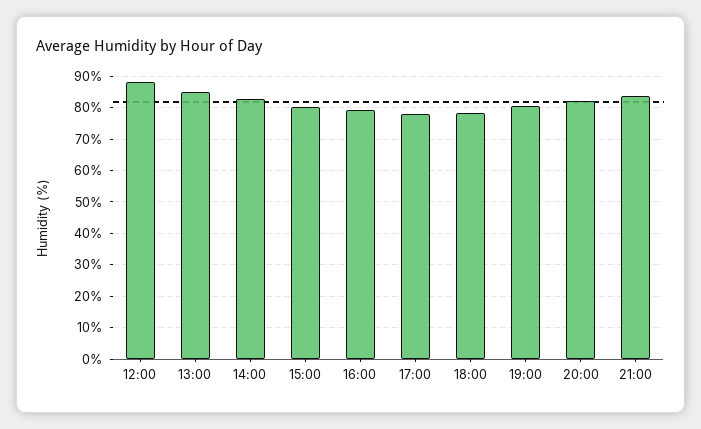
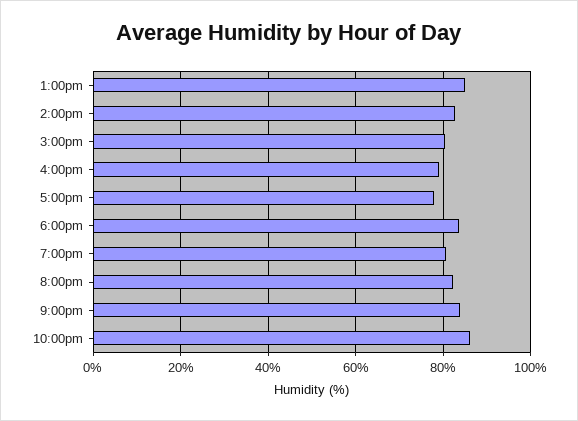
12:00: 88 -> none
18:00: 78 -> 84
10:00pm: none -> 86

